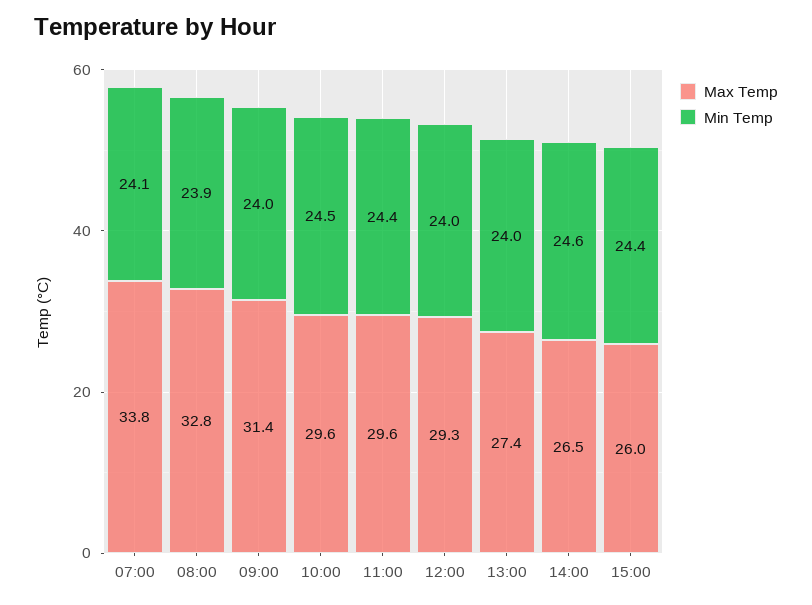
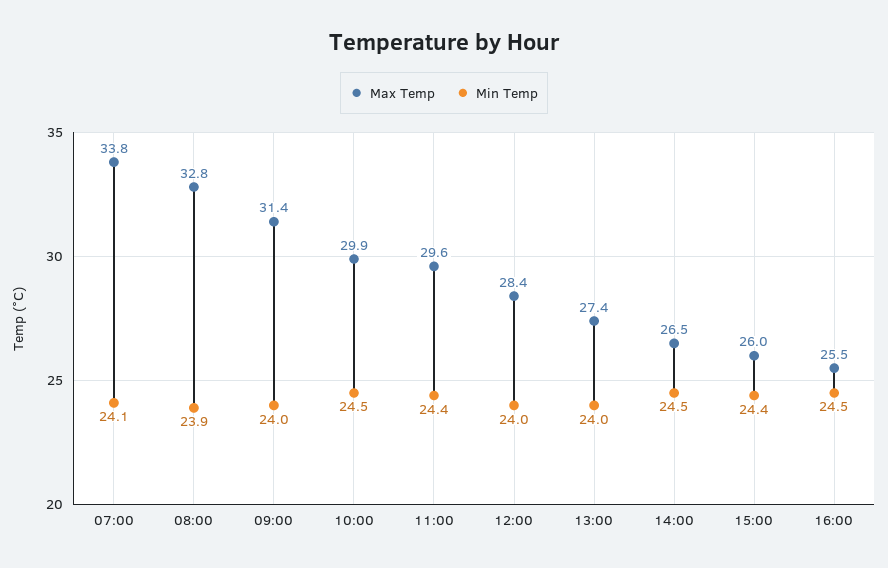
Max Temp, 10:00: 29.6 -> 29.9
Max Temp, 12:00: 29.3 -> 28.4
Min Temp, 14:00: 24.6 -> 24.5
Max Temp, 16:00: none -> 25.5
Min Temp, 16:00: none -> 24.5

